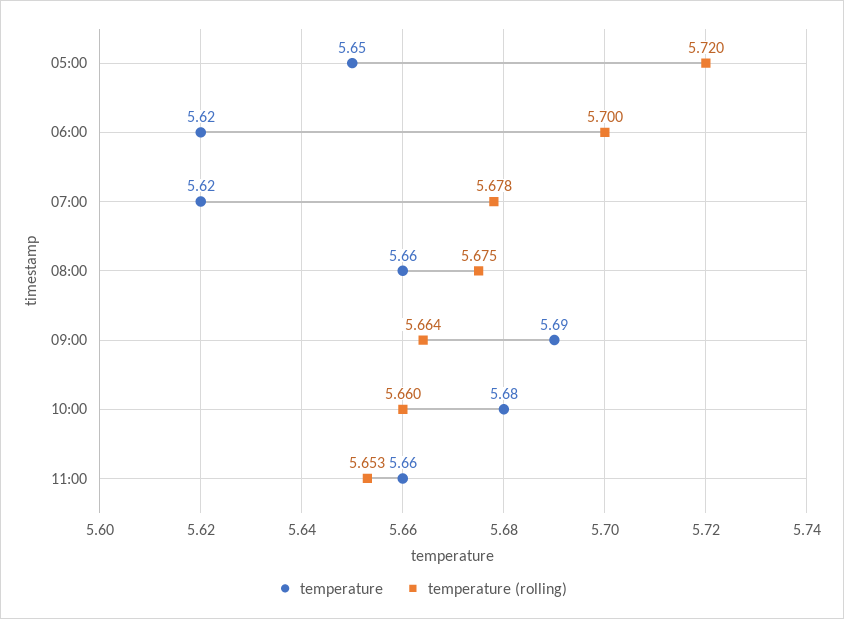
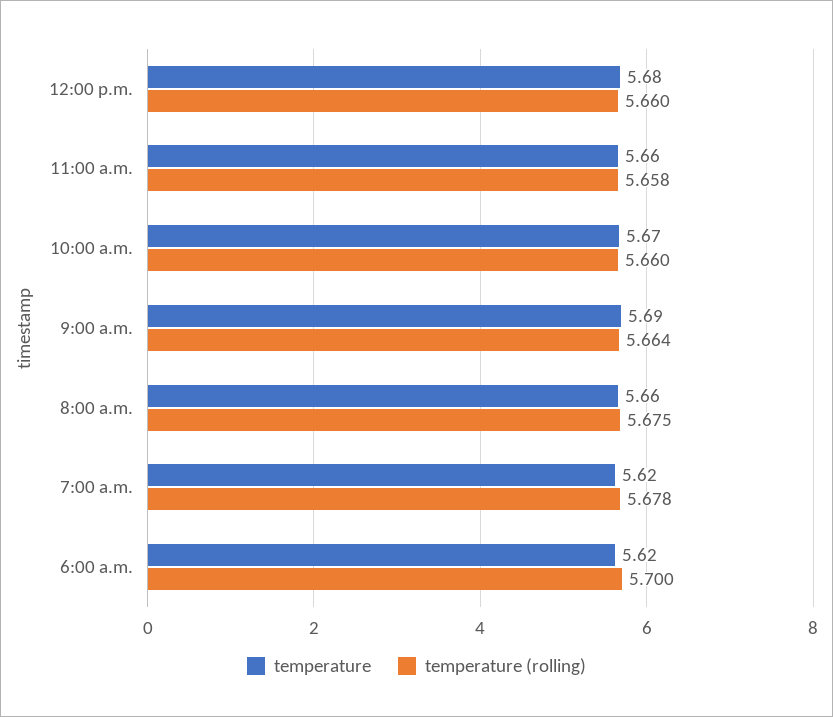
temperature, 05:00: 5.65 -> none
temperature (rolling), 05:00: 5.72 -> none
temperature, 10:00: 5.68 -> 5.67
temperature (rolling), 11:00: 5.653 -> 5.658
temperature, 12:00 p.m.: none -> 5.68
temperature (rolling), 12:00 p.m.: none -> 5.66

